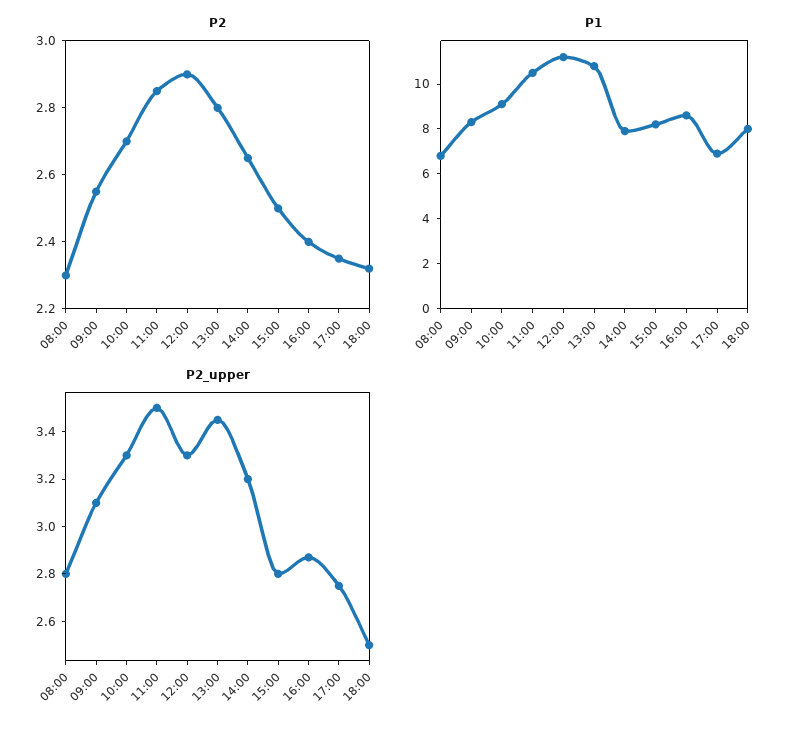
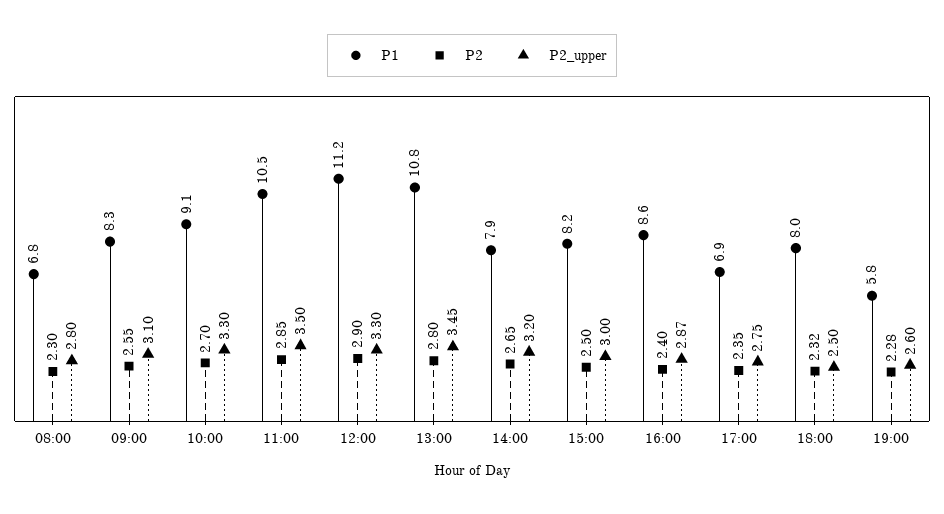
P2_upper, 15:00: 2.8 -> 3
P1, 19:00: none -> 5.8
P2, 19:00: none -> 2.28
P2_upper, 19:00: none -> 2.6

